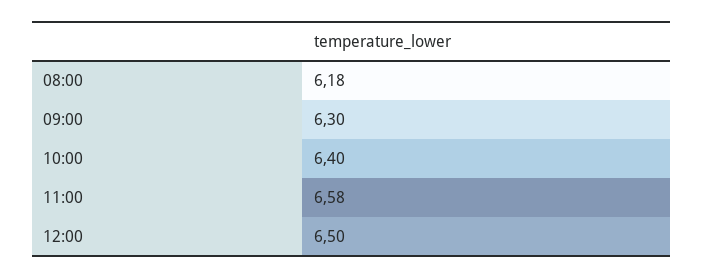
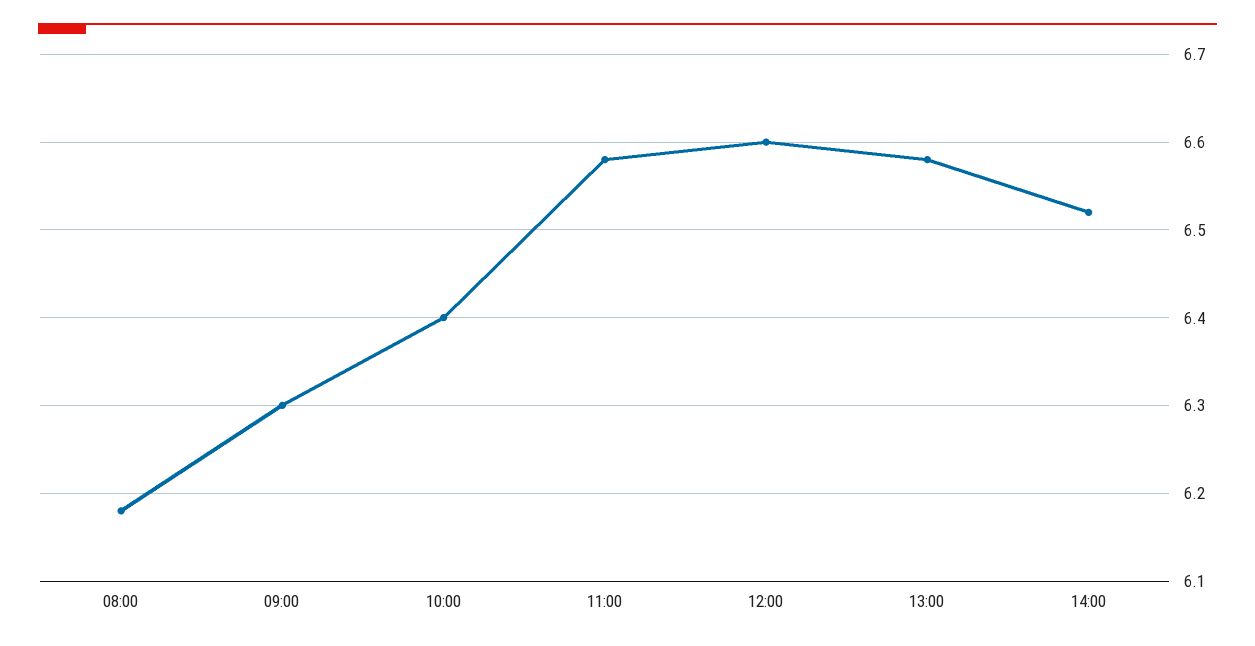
12:00: 6.5 -> 6.6
13:00: none -> 6.58
14:00: none -> 6.52

